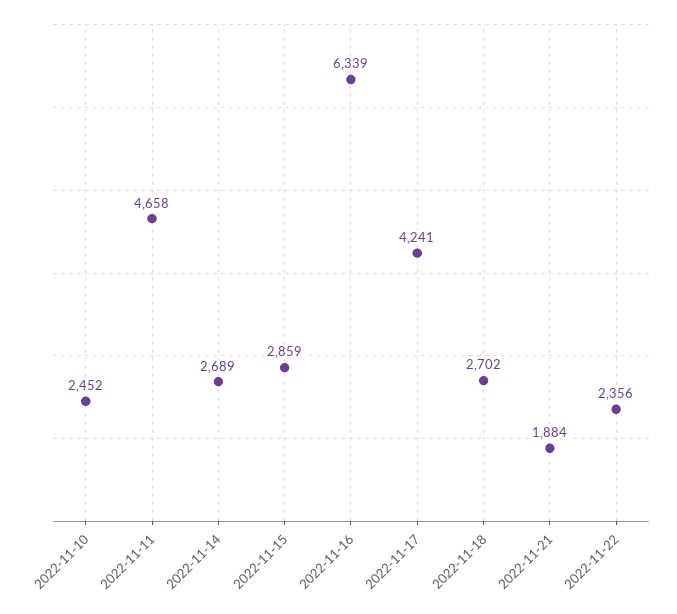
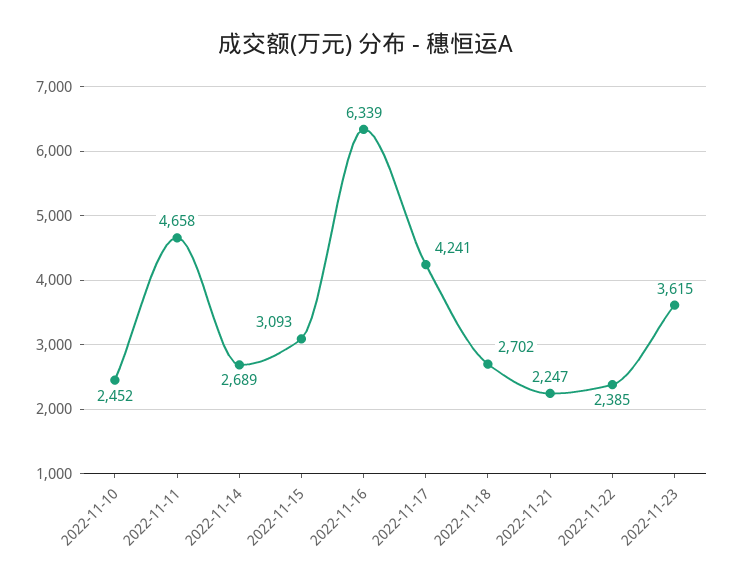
2022-11-15: 2859 -> 3093
2022-11-21: 1884 -> 2247
2022-11-22: 2356 -> 2385
2022-11-23: none -> 3615

